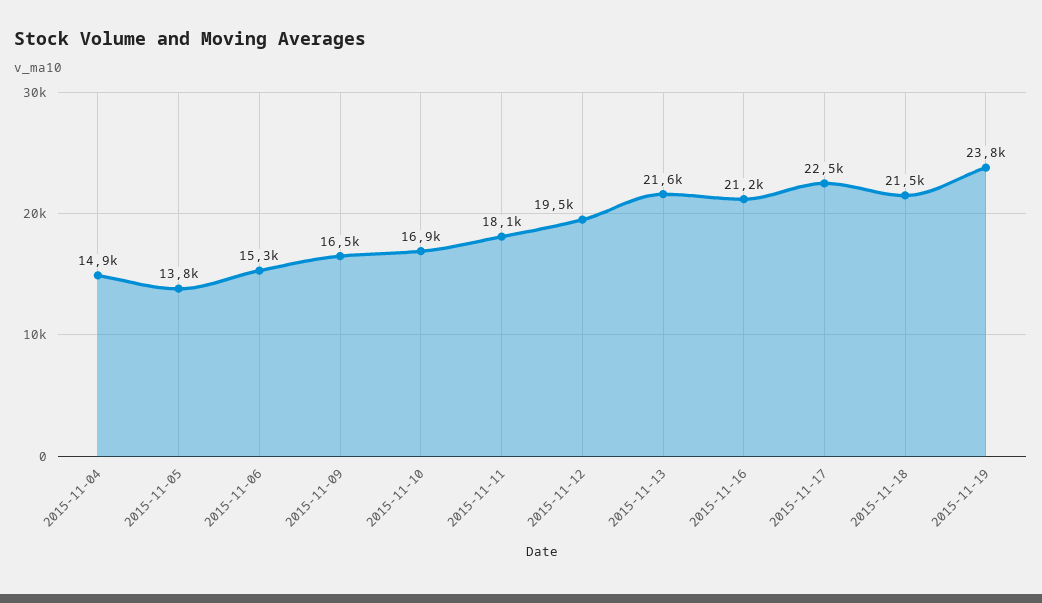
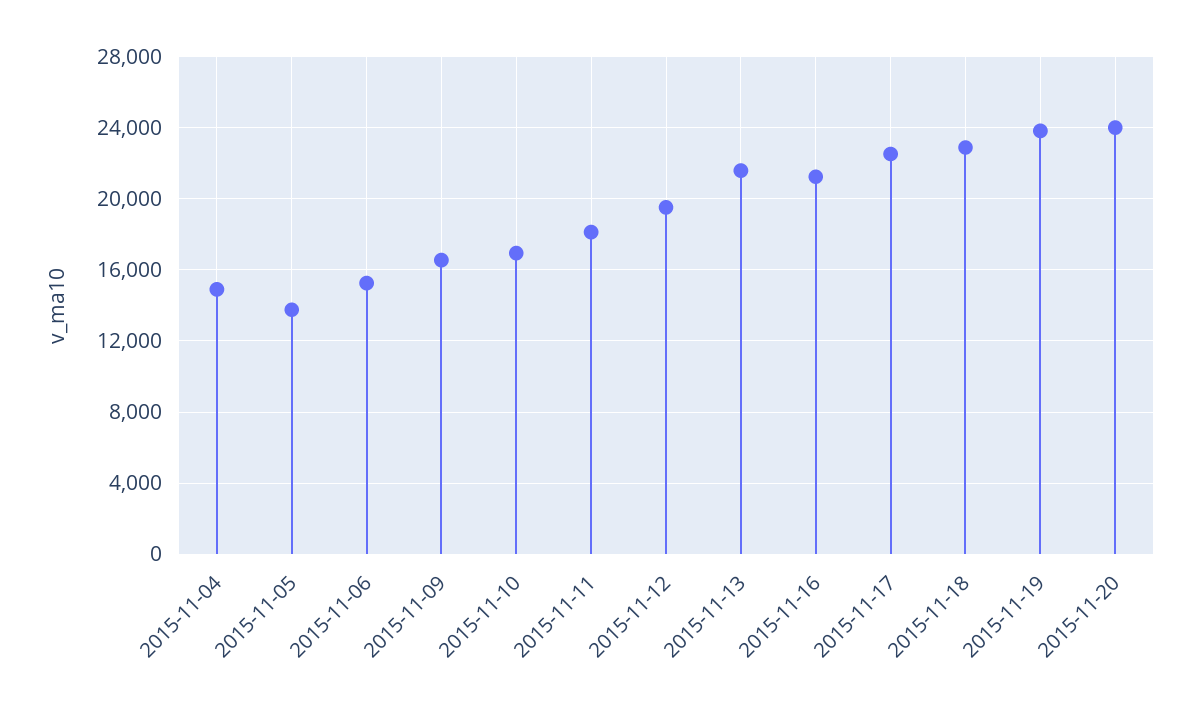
2015-11-18: 21500 -> 23000
2015-11-20: none -> 24000

